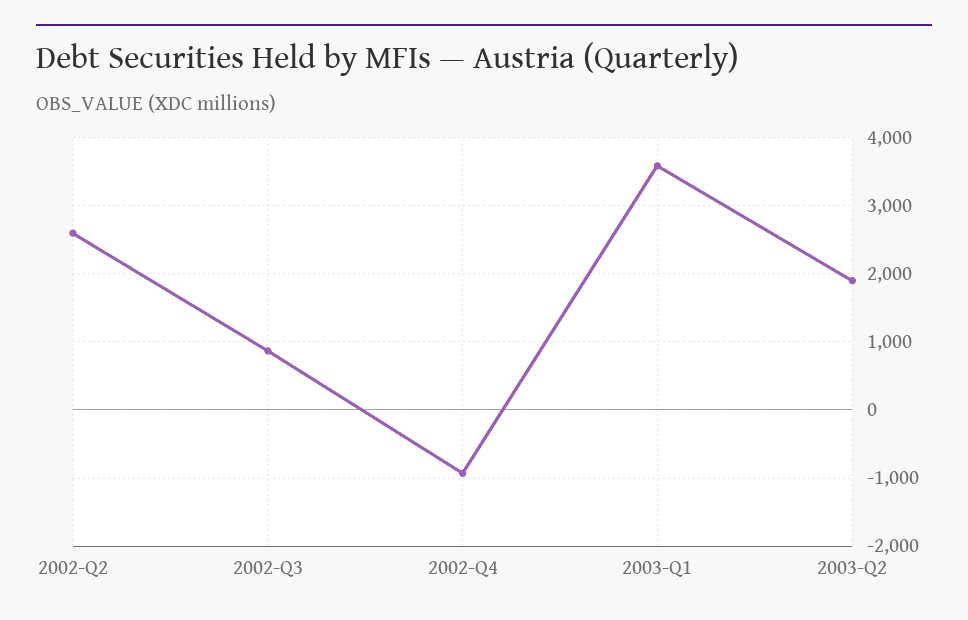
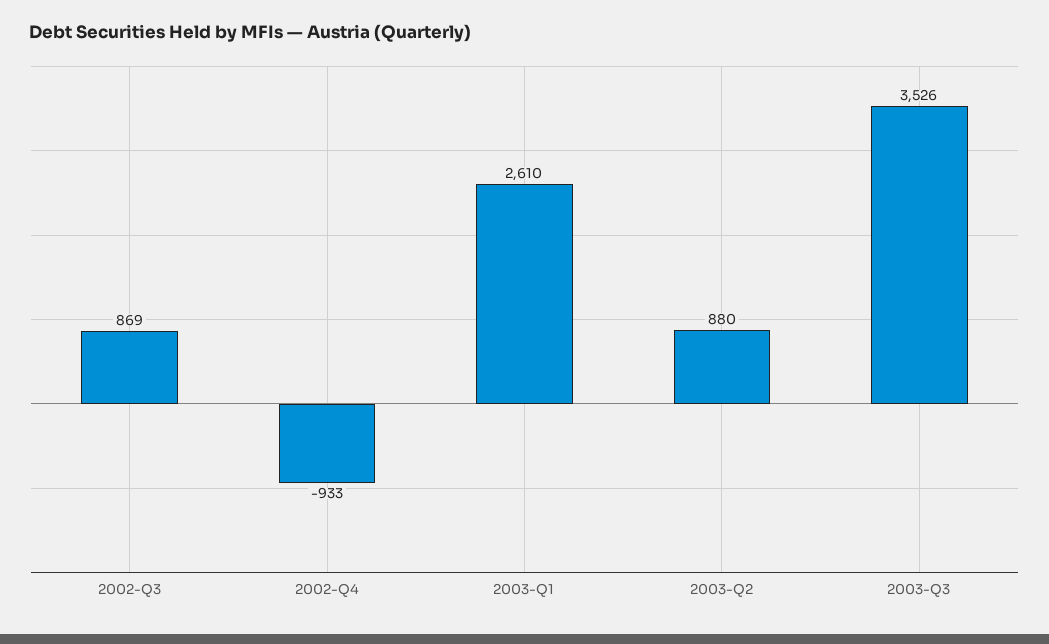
2002-Q2: 2600 -> none
2003-Q1: 3600 -> 2610
2003-Q2: 1900 -> 880
2003-Q3: none -> 3526

